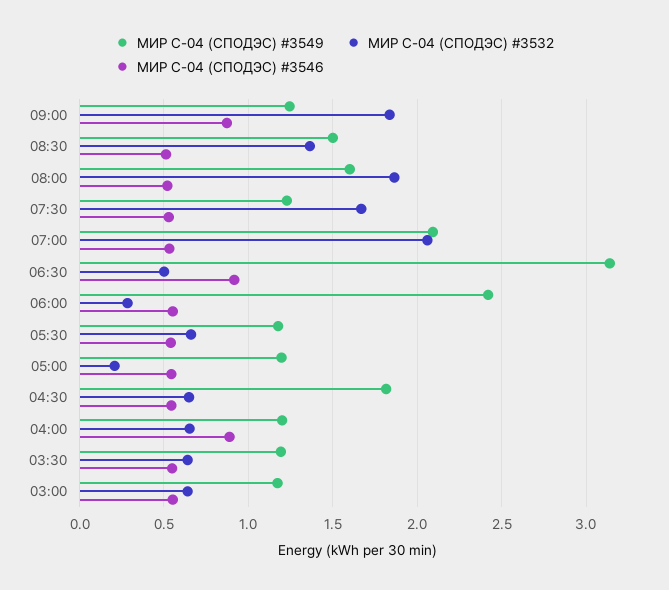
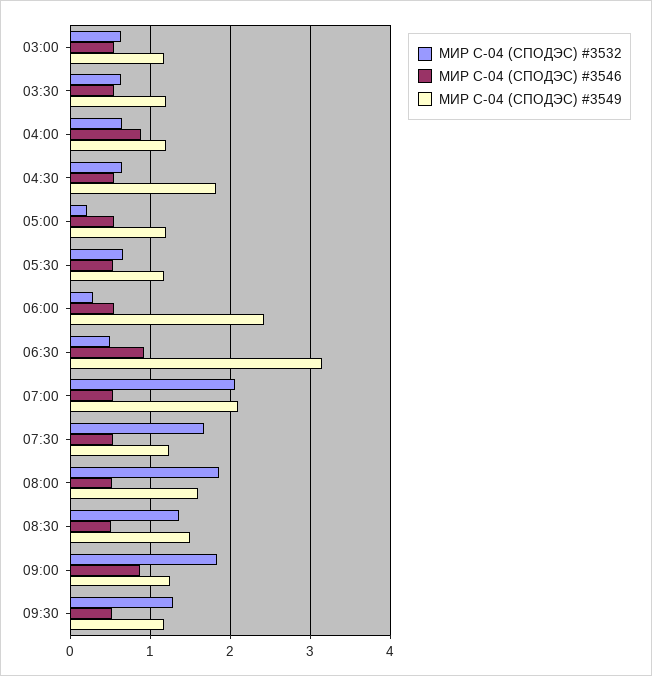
МИР С-04 (СПОДЭС) #3532, 09:30: none -> 1.3
МИР С-04 (СПОДЭС) #3546, 09:30: none -> 0.5
МИР С-04 (СПОДЭС) #3549, 09:30: none -> 1.2

